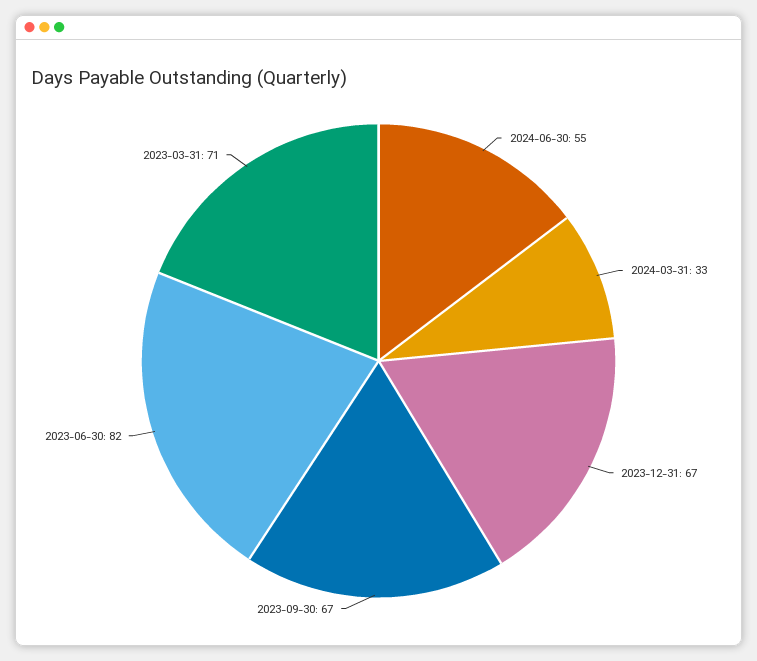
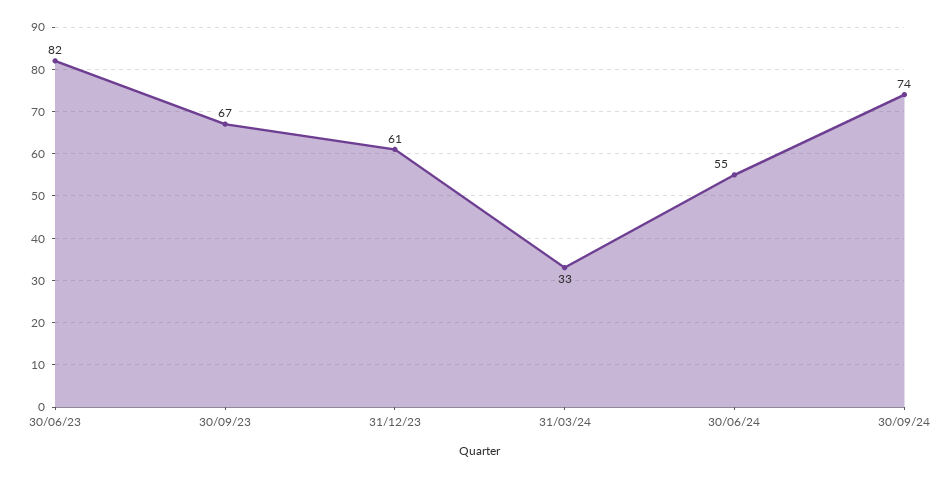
2023-12-31: 67 -> 61
2023-03-31: 71 -> none
30/09/24: none -> 74

